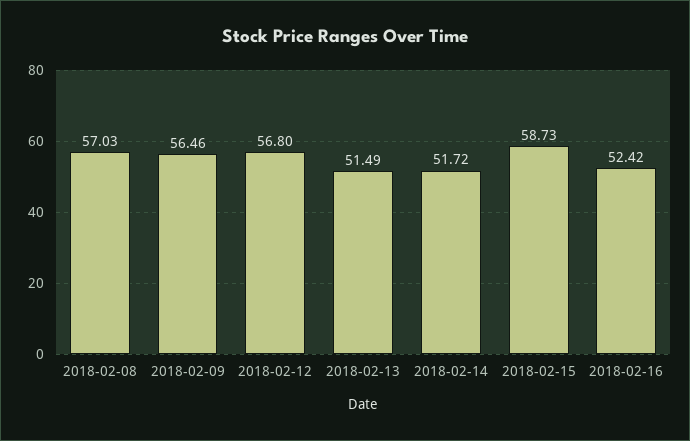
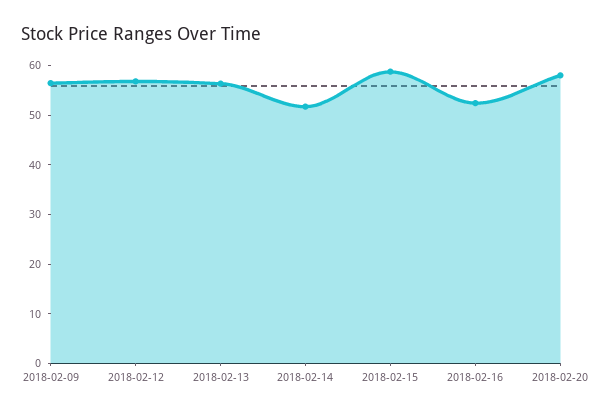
2018-02-08: 57.03 -> none
2018-02-13: 51.49 -> 56
2018-02-20: none -> 58

